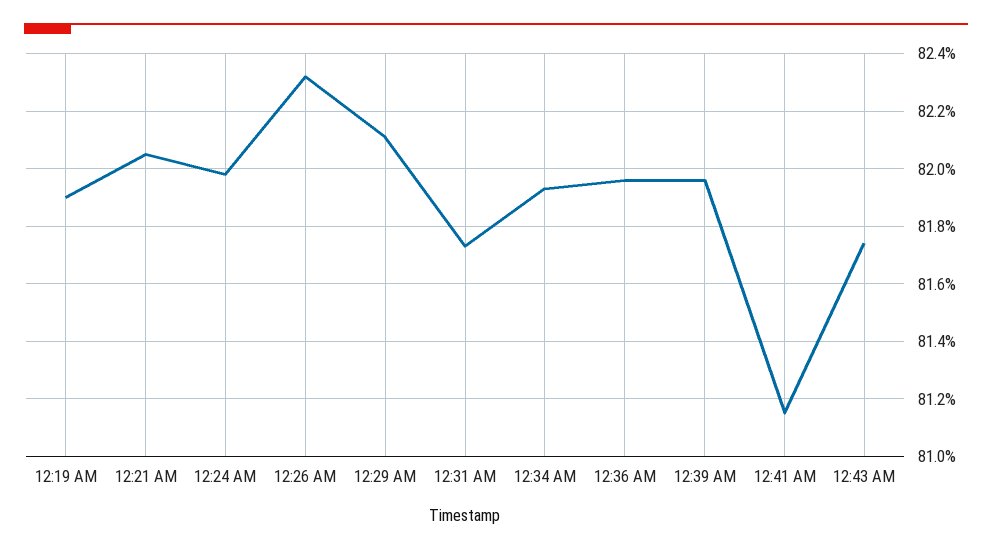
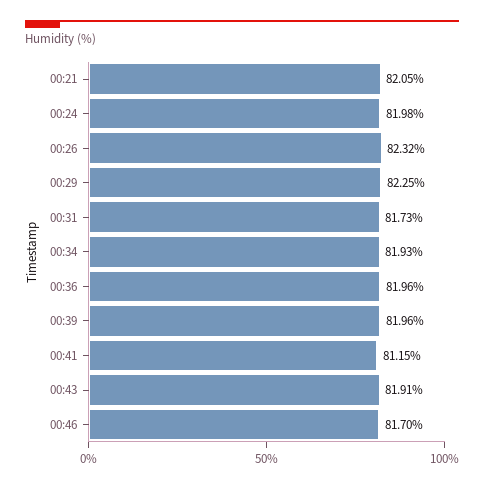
12:19 AM: 81.9 -> none
12:29 AM: 82.1 -> 82.25
12:43 AM: 81.75 -> 81.91
00:46: none -> 81.7

